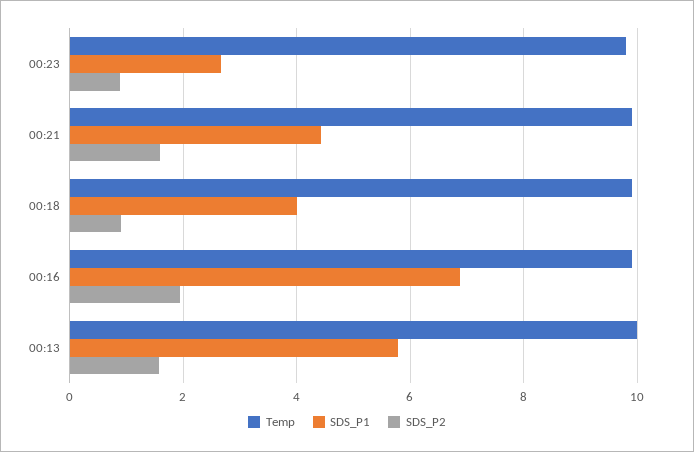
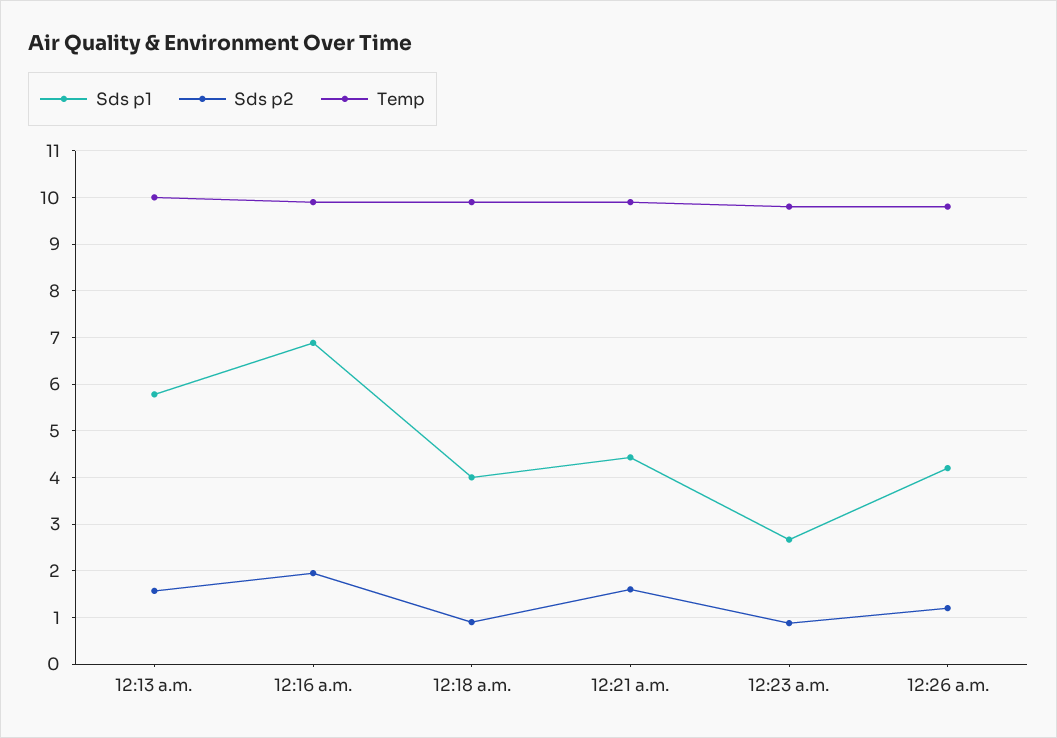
SDS_P1, 12:26 a.m.: none -> 4.2
SDS_P2, 12:26 a.m.: none -> 1.2
Temp, 12:26 a.m.: none -> 9.8

